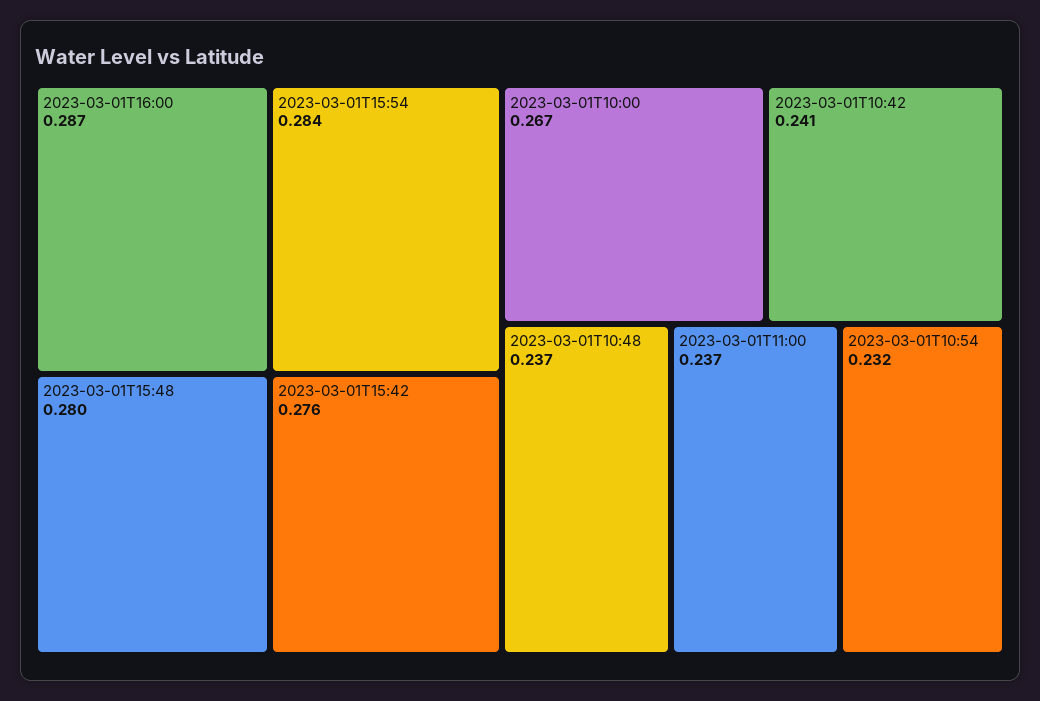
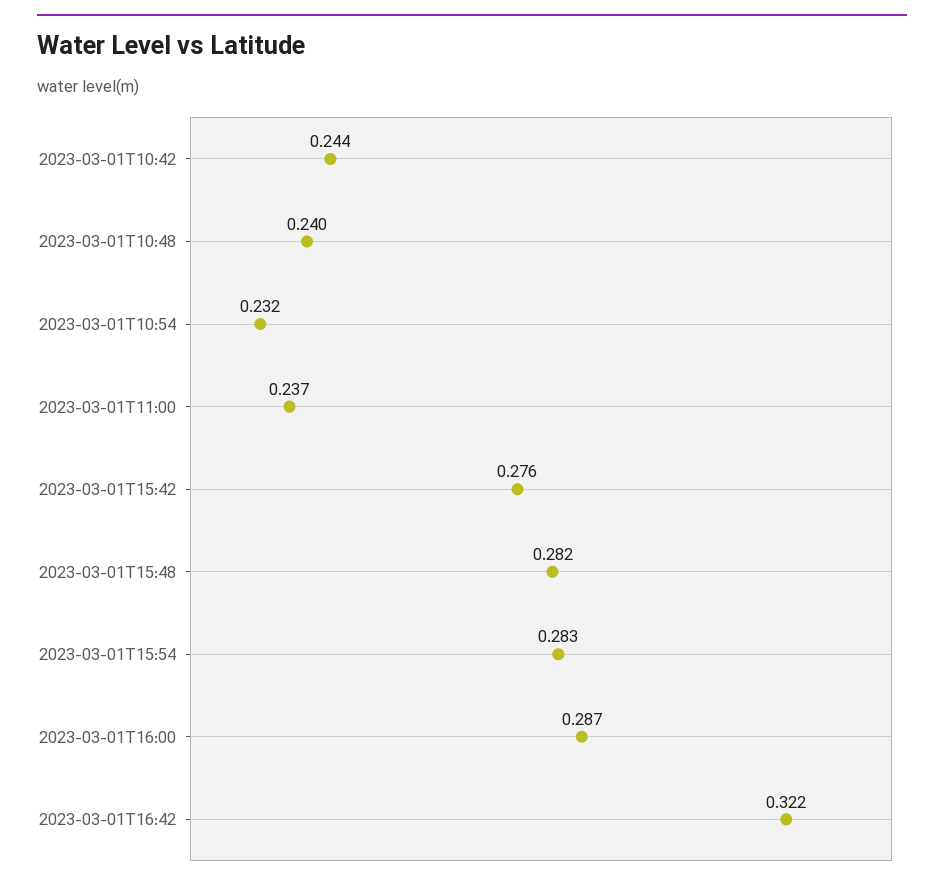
2023-03-01T15:54: 0.284 -> 0.283
2023-03-01T15:48: 0.28 -> 0.282
2023-03-01T10:00: 0.267 -> none
2023-03-01T10:42: 0.241 -> 0.244
2023-03-01T10:48: 0.237 -> 0.24
2023-03-01T16:42: none -> 0.322

